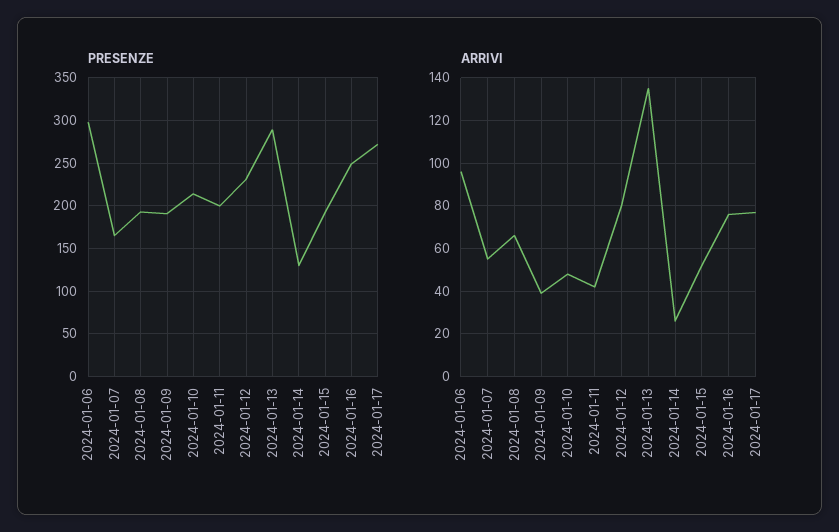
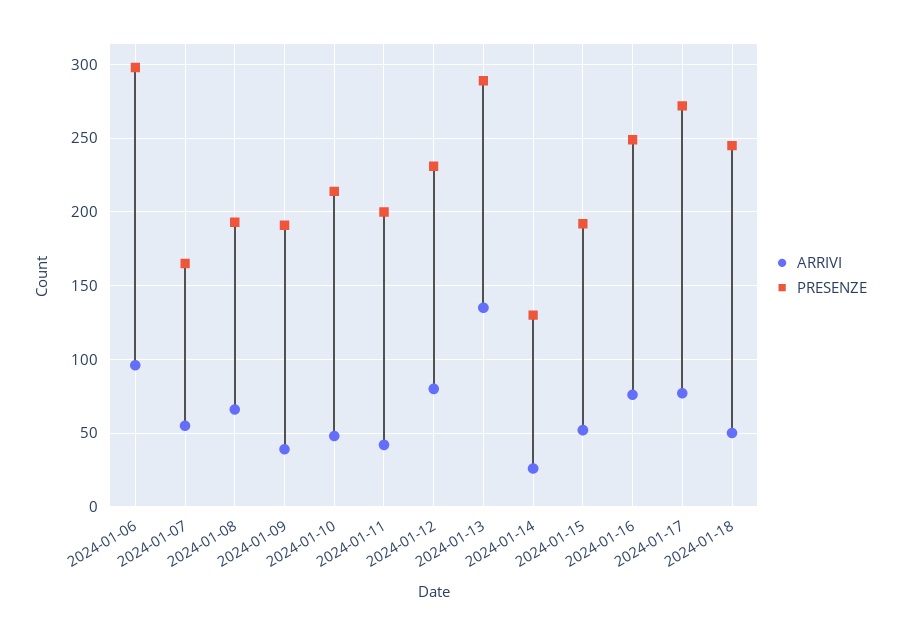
ARRIVI, 2024-01-18: none -> 50
PRESENZE, 2024-01-18: none -> 245

